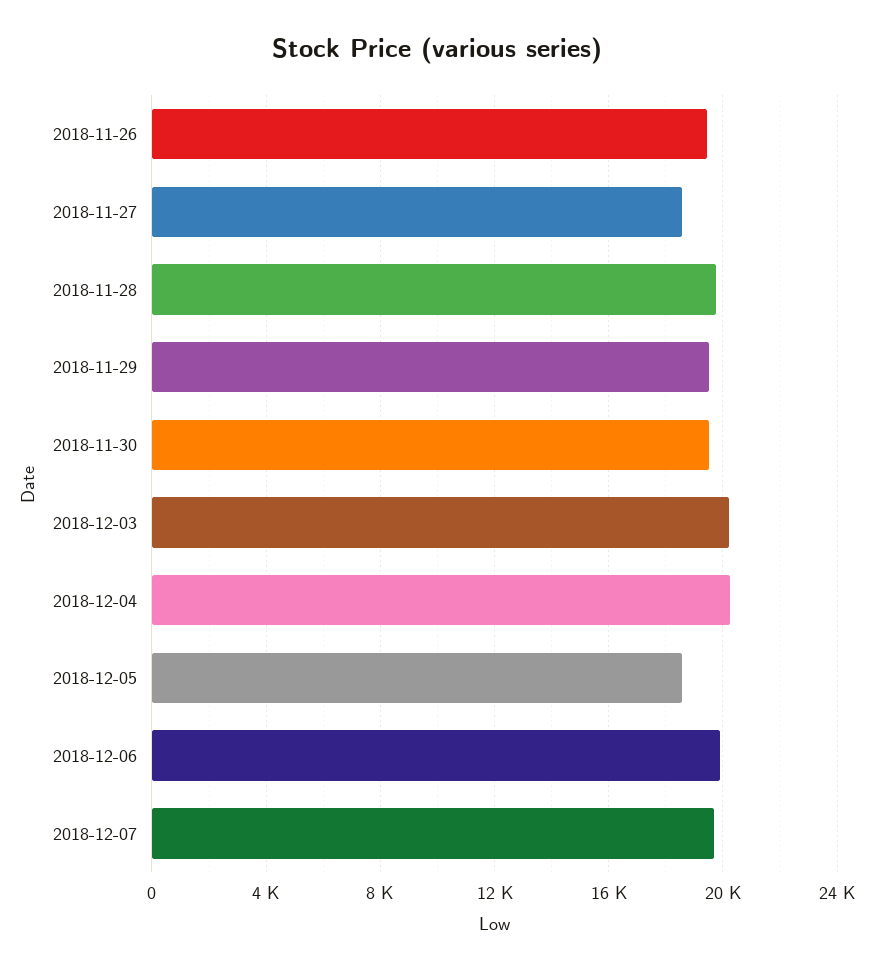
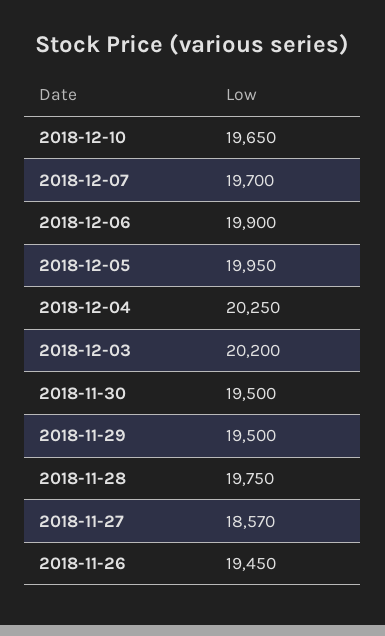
2018-12-05: 18500 -> 19950
2018-12-10: none -> 19650

